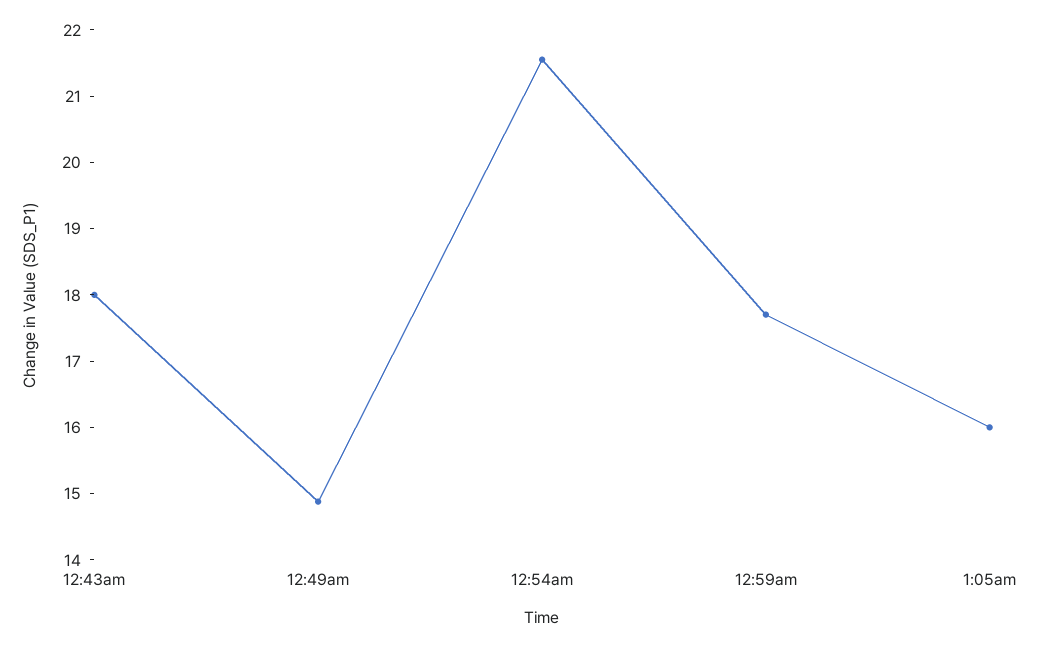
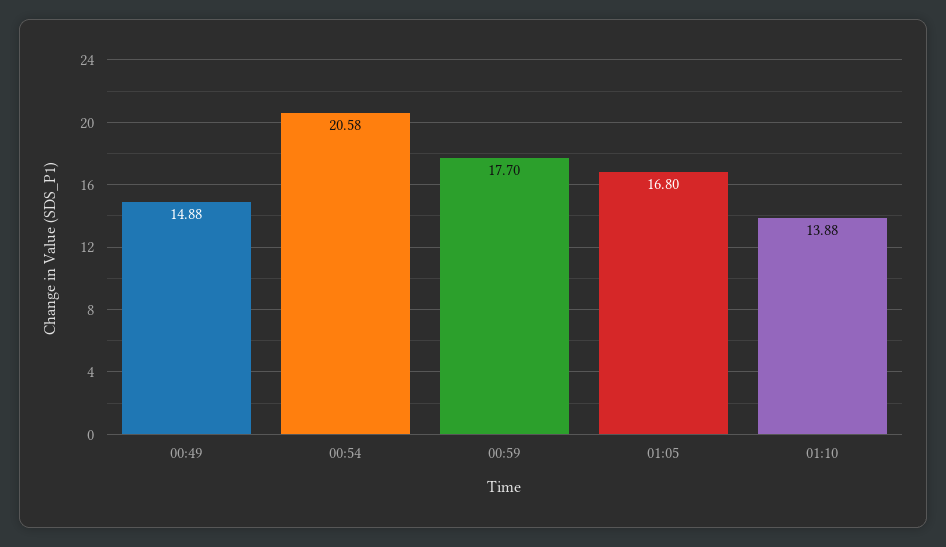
12:43am: 18 -> none
12:54am: 21.6 -> 20.58
1:05am: 16 -> 16.8
01:10: none -> 13.88

